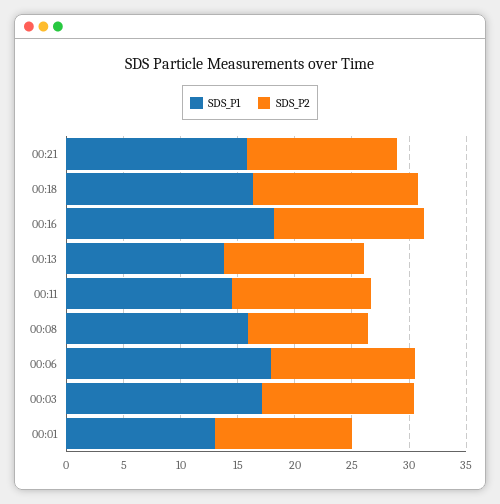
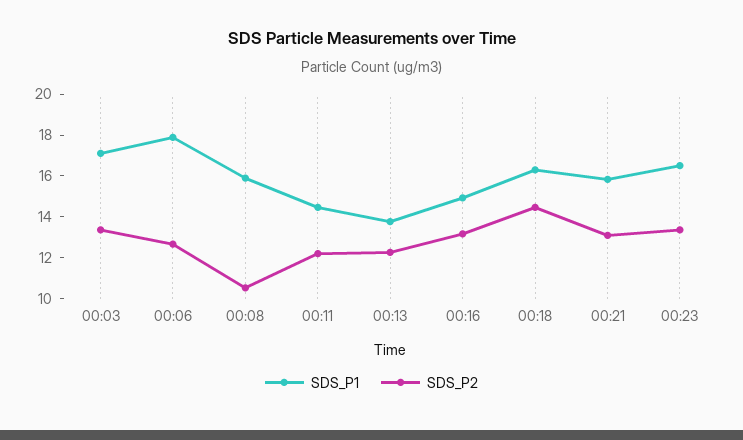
SDS_P1, 00:16: 18 -> 15
SDS_P1, 00:01: 13 -> none
SDS_P2, 00:01: 12 -> none
SDS_P1, 00:23: none -> 16.5
SDS_P2, 00:23: none -> 13.5

